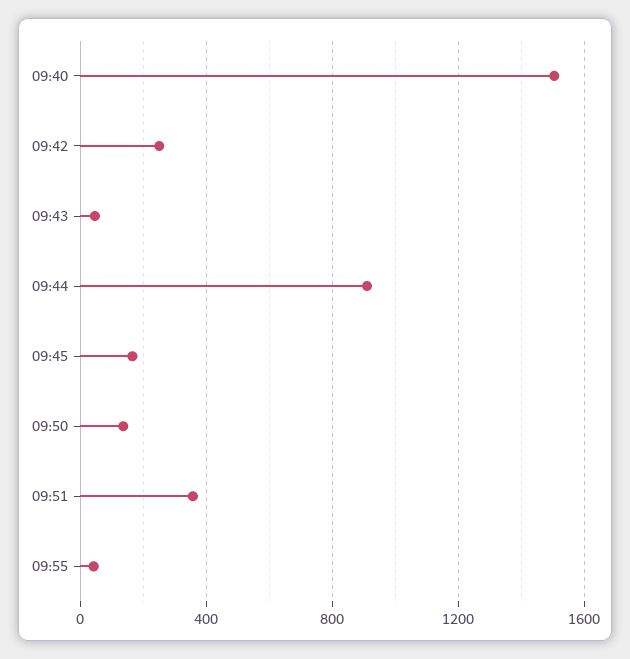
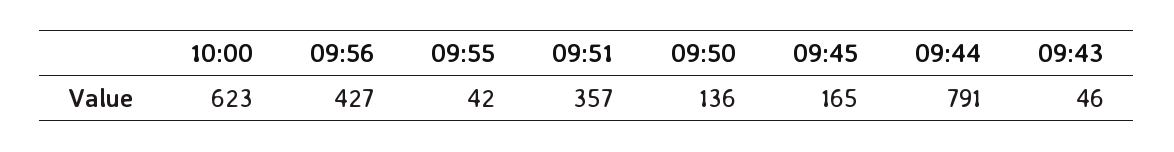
09:40: 1500 -> none
09:42: 250 -> none
09:44: 900 -> 791
10:00: none -> 623
09:56: none -> 427

